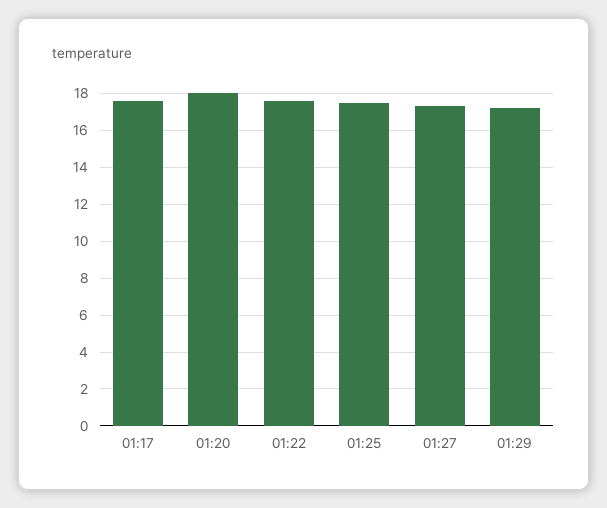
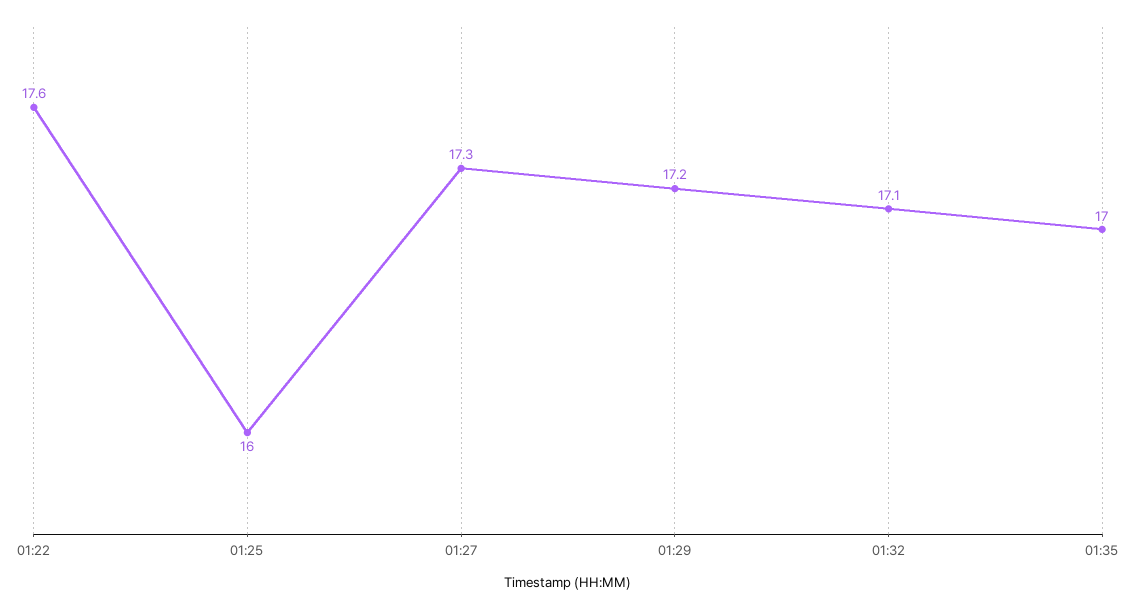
01:17: 17.5 -> none
01:20: 18 -> none
01:25: 17.5 -> 16
01:32: none -> 17.1
01:35: none -> 17

